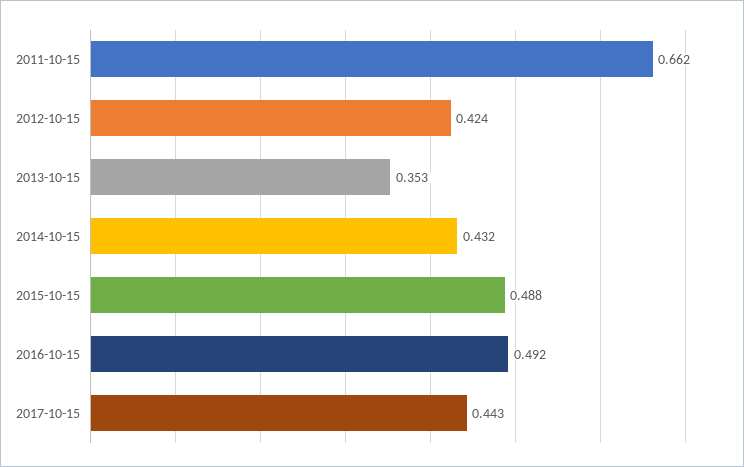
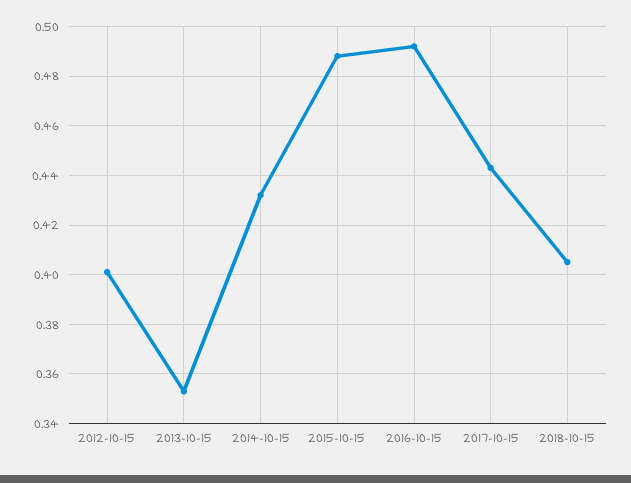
2011-10-15: 0.662 -> none
2012-10-15: 0.424 -> 0.4
2018-10-15: none -> 0.405

